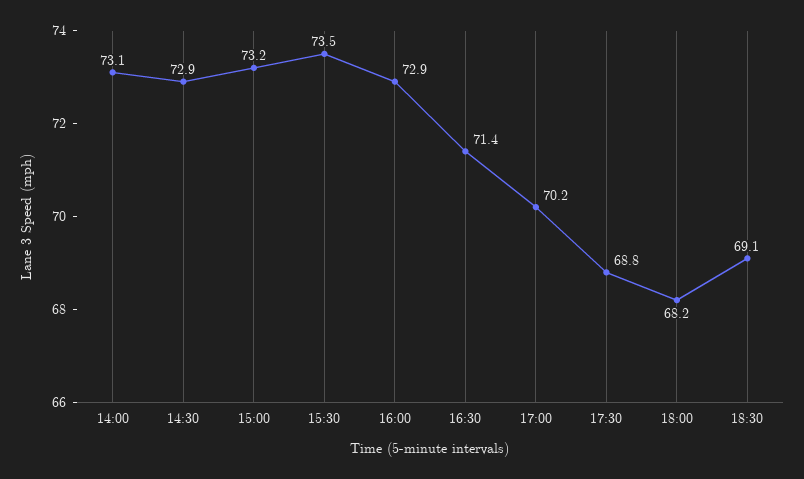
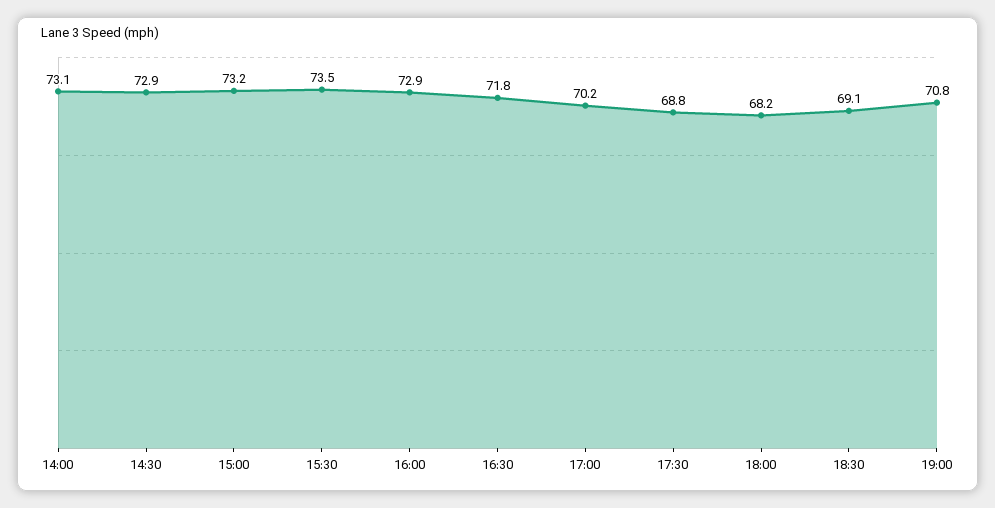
16:30: 71.4 -> 71.8
19:00: none -> 70.8

